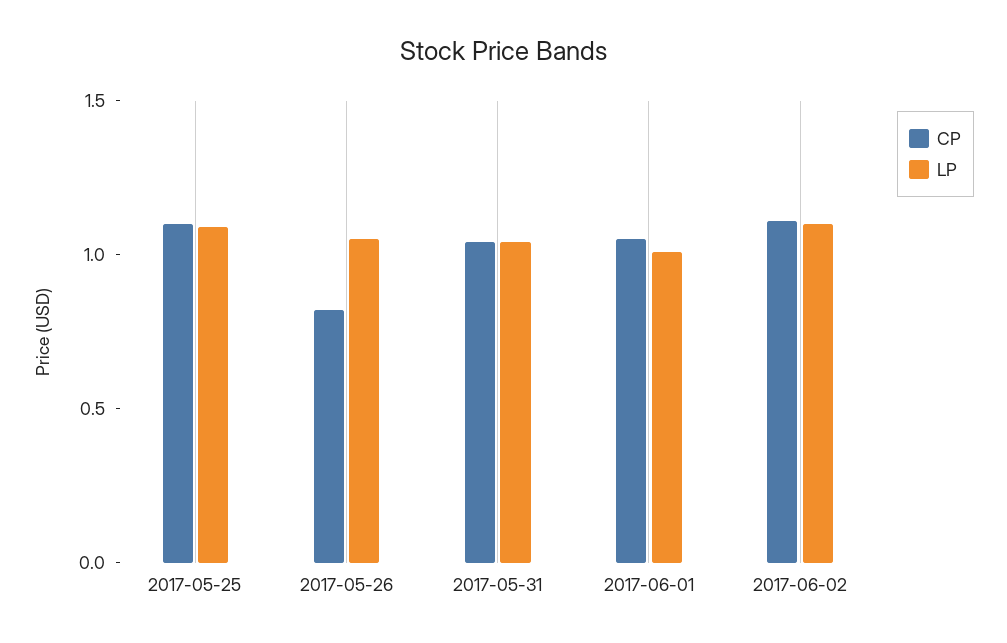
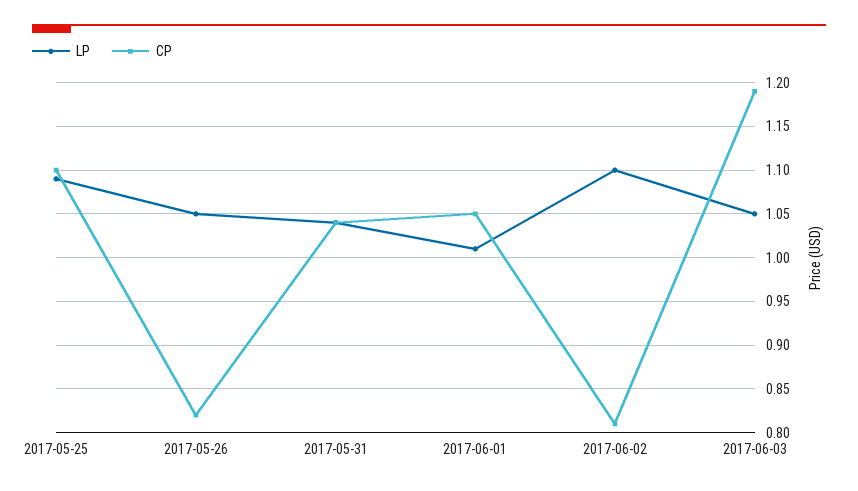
CP, 2017-06-02: 1.1 -> 0.81
LP, 2017-06-03: none -> 1.05
CP, 2017-06-03: none -> 1.19

